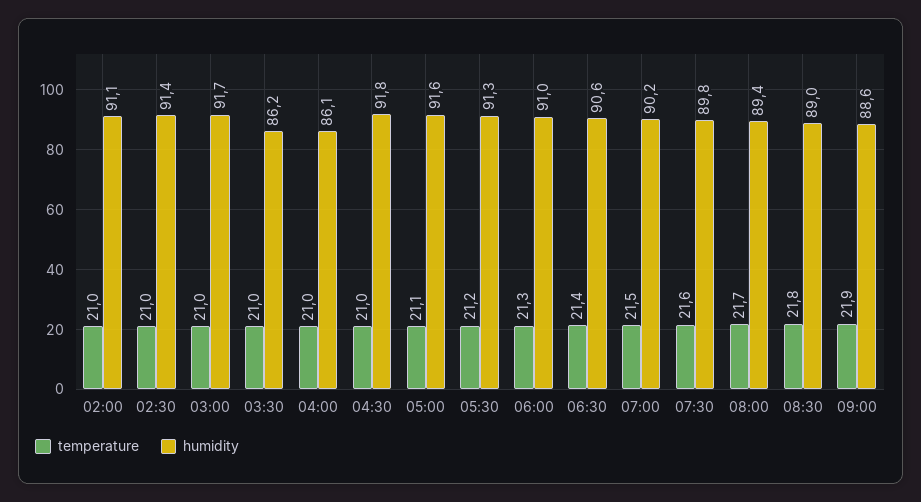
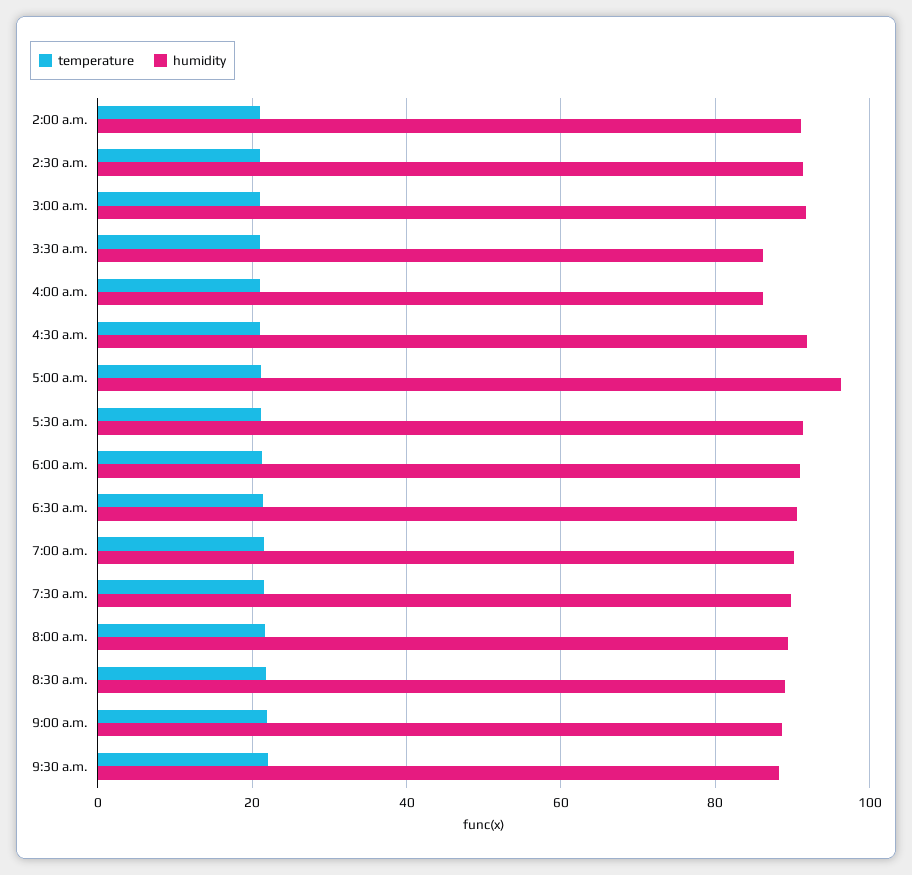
humidity, 05:00: 91.6 -> 96
temperature, 9:30 a.m.: none -> 22
humidity, 9:30 a.m.: none -> 88

